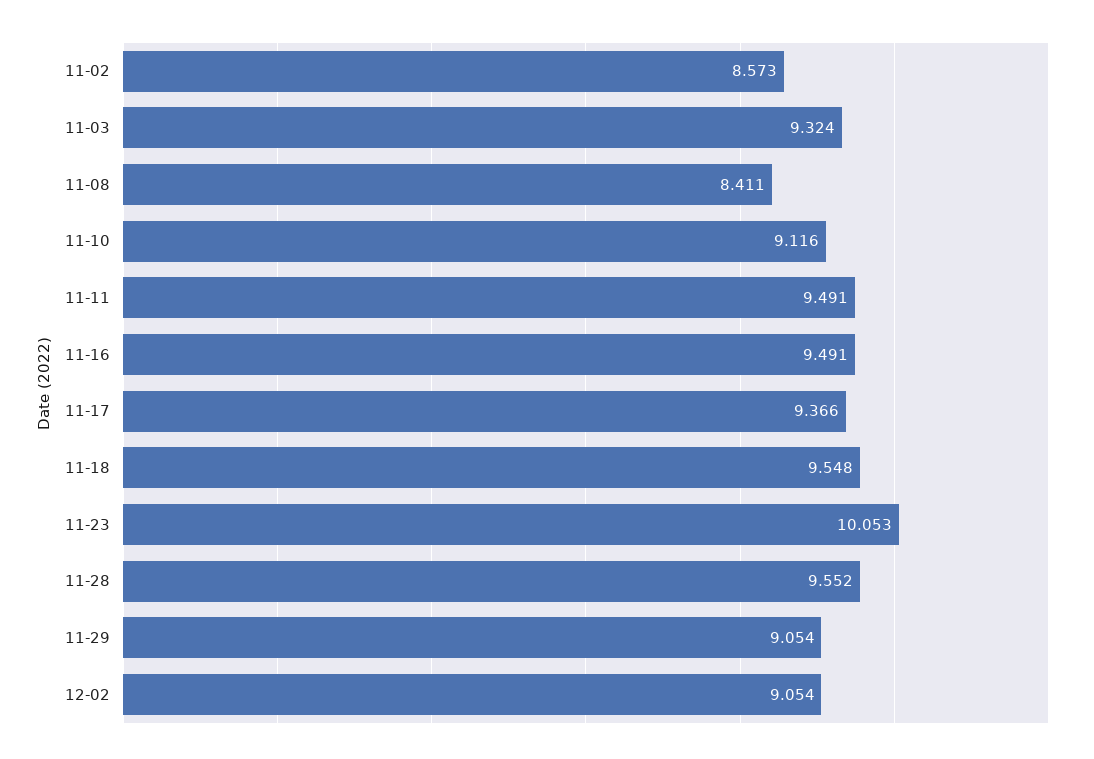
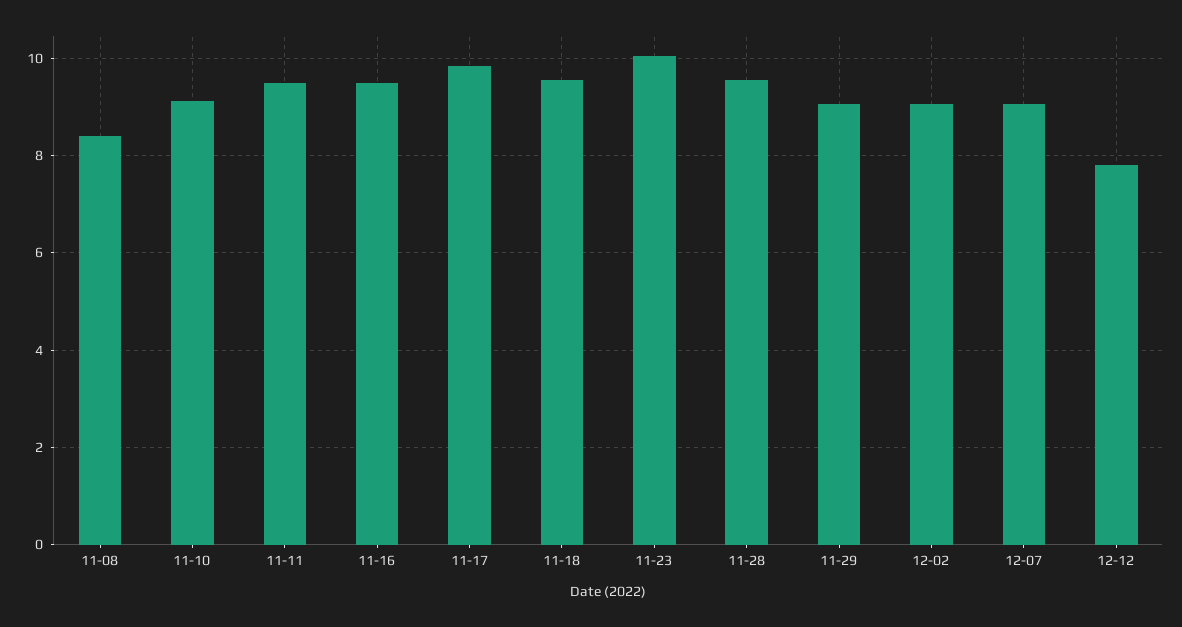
11-02: 8.573 -> none
11-03: 9.324 -> none
11-17: 9.366 -> 9.8
12-07: none -> 9
12-12: none -> 7.8

